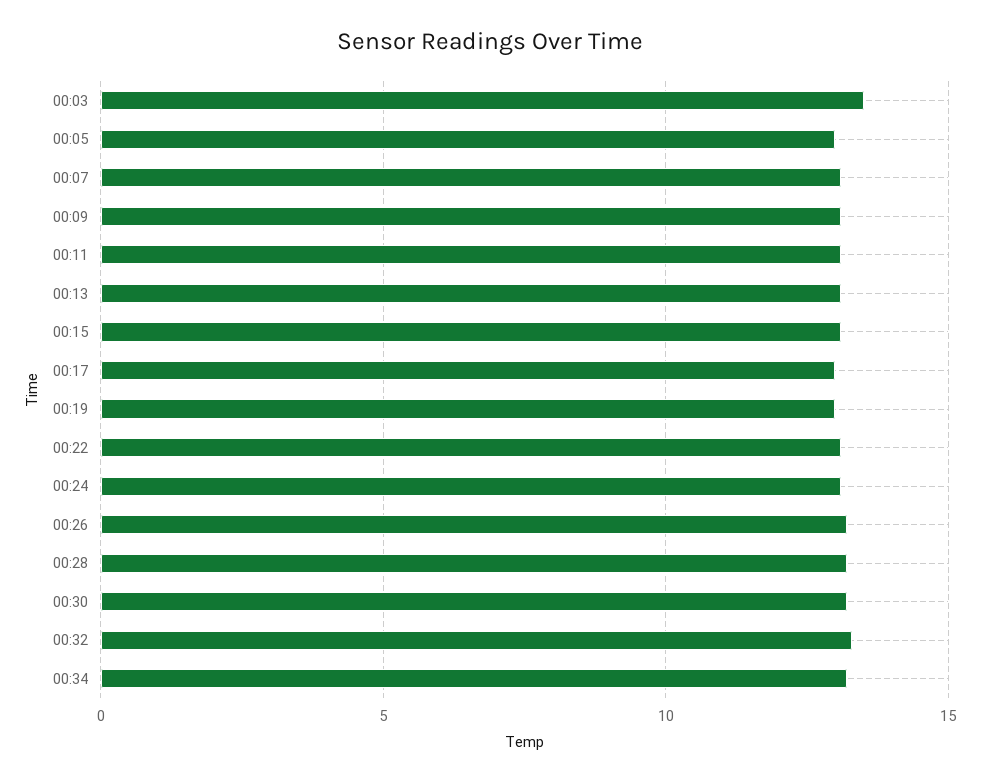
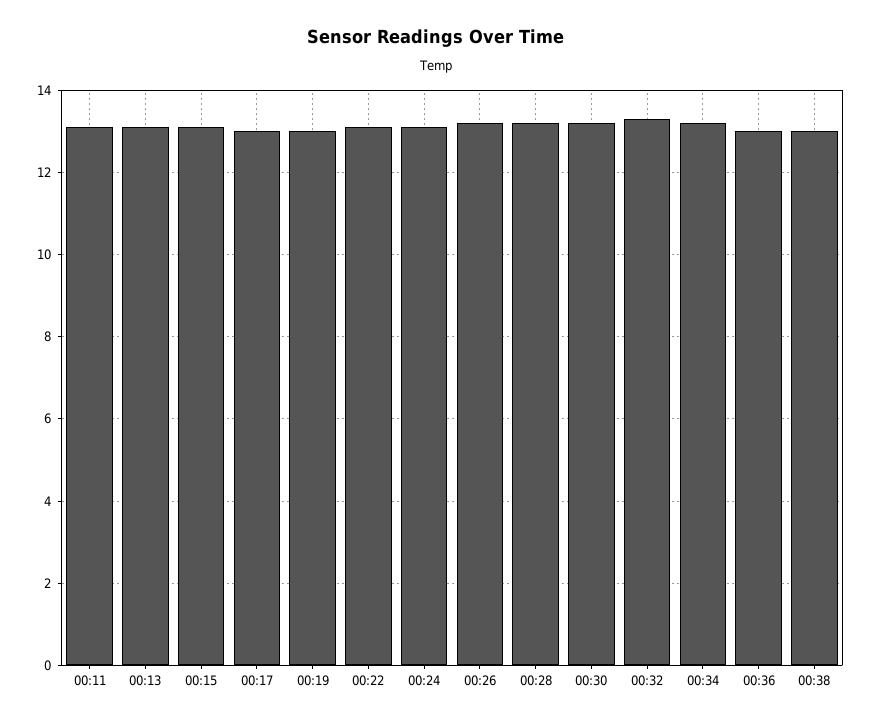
00:03: 13.5 -> none
00:05: 13 -> none
00:07: 13 -> none
00:09: 13 -> none
00:36: none -> 13
00:38: none -> 13

